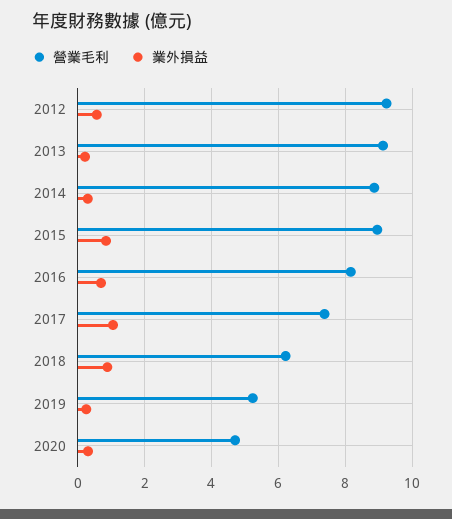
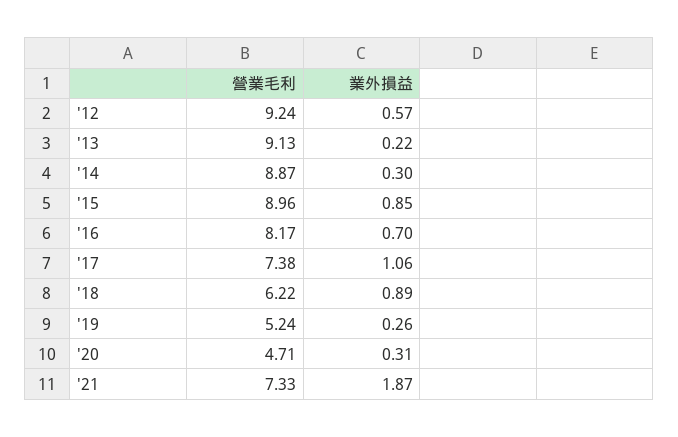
營業毛利, '21: none -> 7.33
業外損益, '21: none -> 1.87

